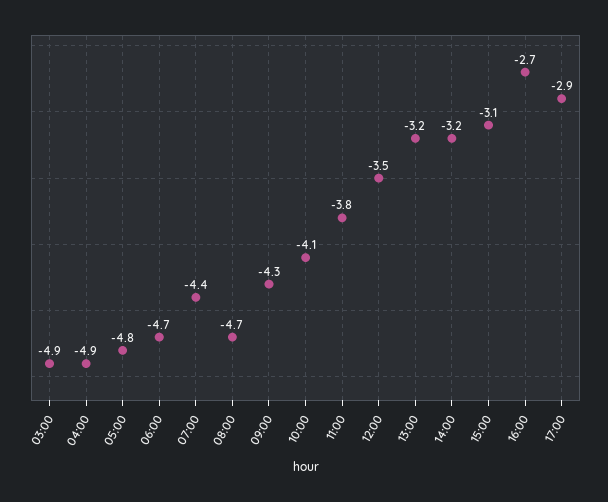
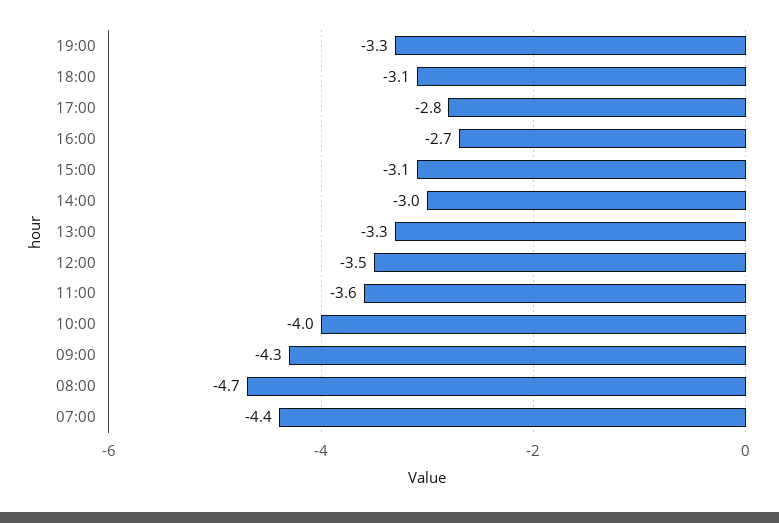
03:00: -4.9 -> none
04:00: -4.9 -> none
05:00: -4.8 -> none
06:00: -4.7 -> none
10:00: -4.1 -> -4
11:00: -3.8 -> -3.6
13:00: -3.2 -> -3.3
14:00: -3.2 -> -3
17:00: -2.9 -> -2.8
19:00: none -> -3.3
18:00: none -> -3.1

